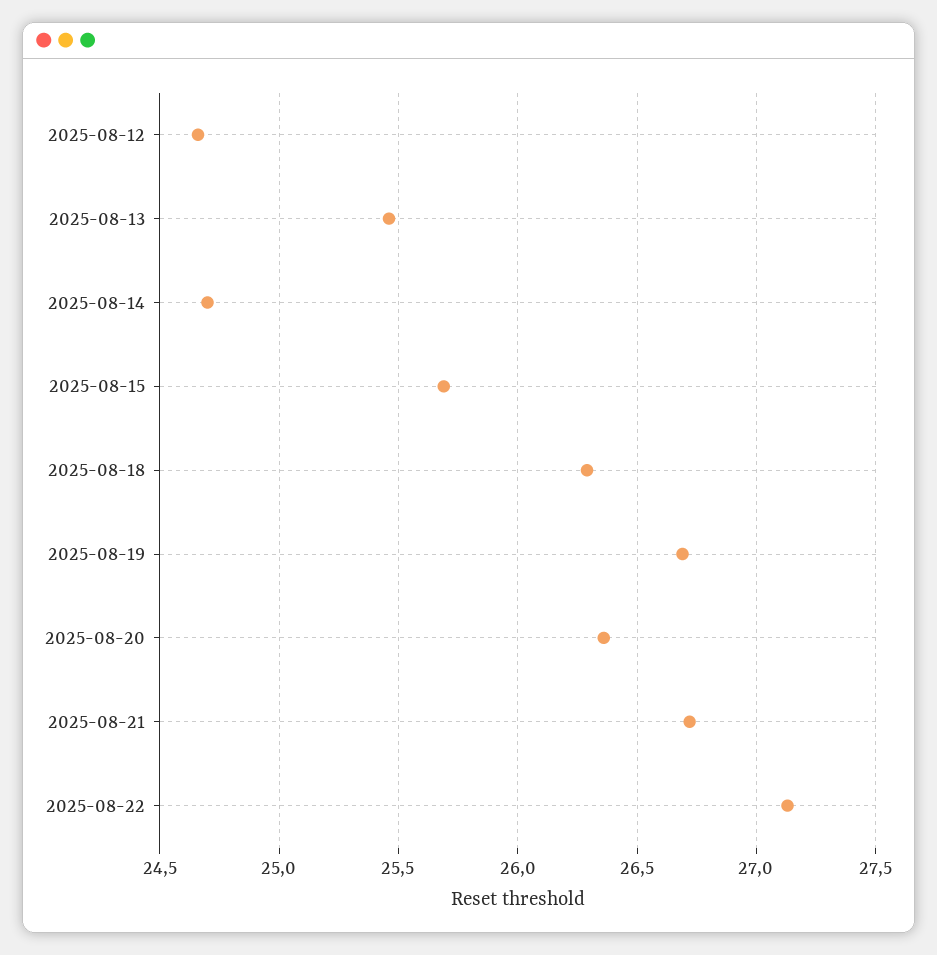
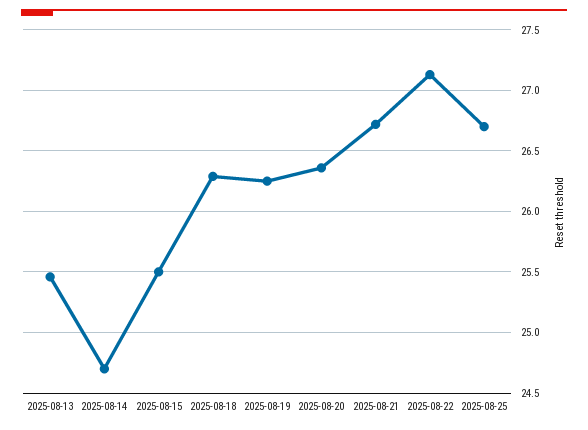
2025-08-12: 24.65 -> none
2025-08-15: 25.7 -> 25.5
2025-08-19: 26.7 -> 26.25
2025-08-25: none -> 26.7

